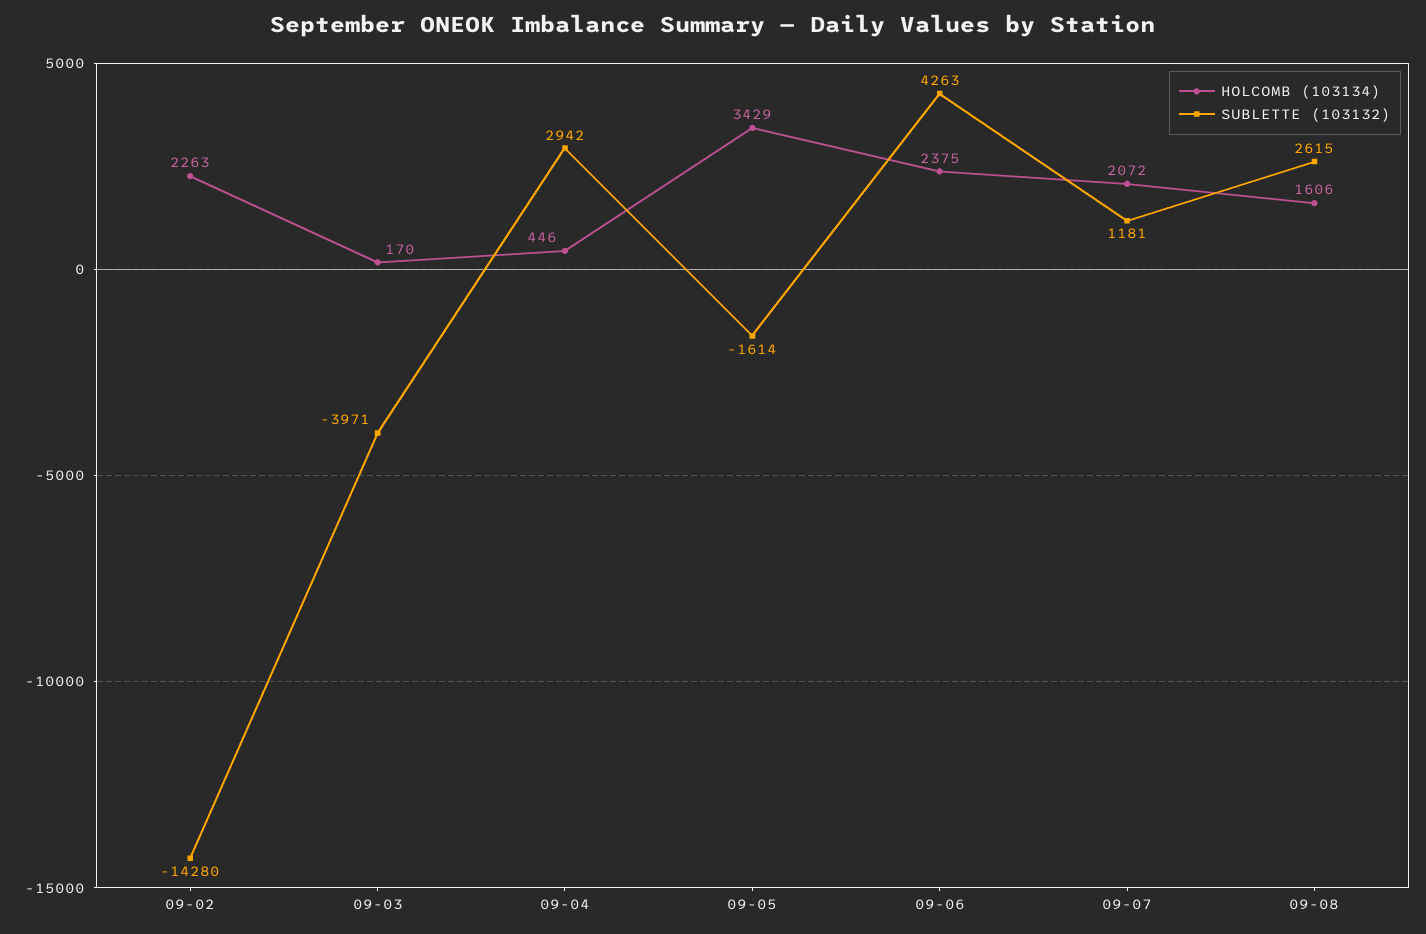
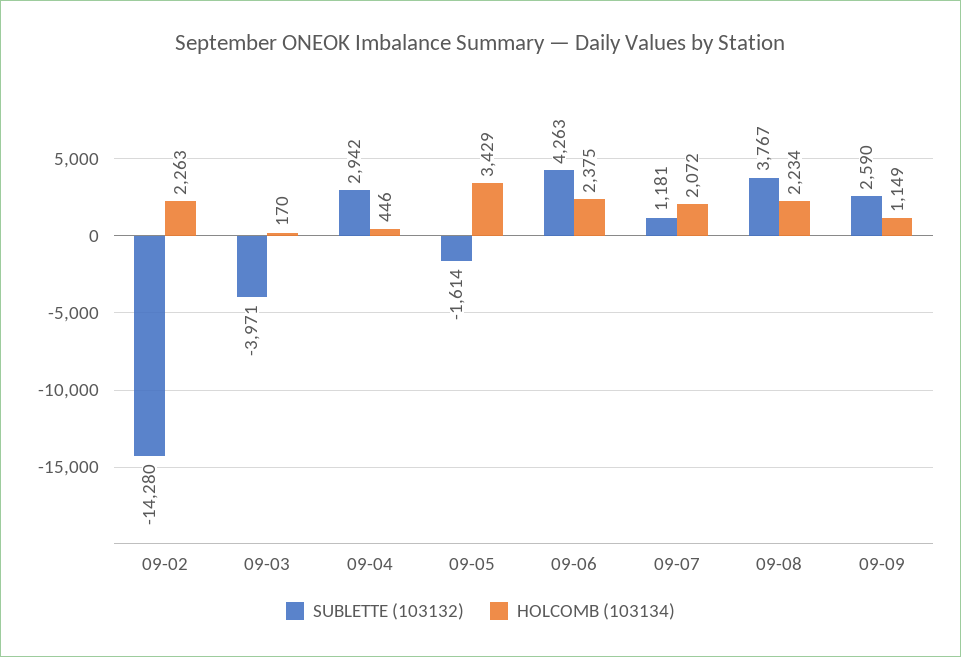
HOLCOMB (103134), 09-08: 1606 -> 2234
SUBLETTE (103132), 09-08: 2615 -> 3767
SUBLETTE (103132), 09-09: none -> 2590
HOLCOMB (103134), 09-09: none -> 1149

